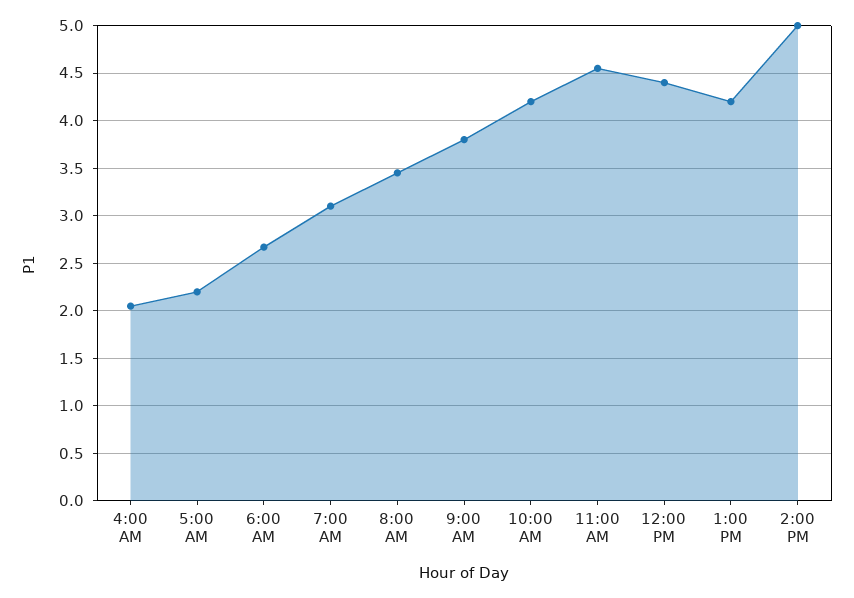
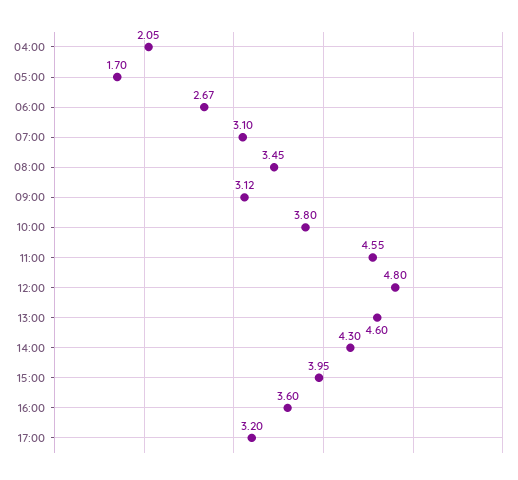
5:00 AM: 2.2 -> 1.7
9:00 AM: 3.8 -> 3.12
10:00 AM: 4.2 -> 3.8
12:00 PM: 4.4 -> 4.8
1:00 PM: 4.2 -> 4.6
2:00 PM: 5 -> 4.3
15:00: none -> 3.95
16:00: none -> 3.6
17:00: none -> 3.2

